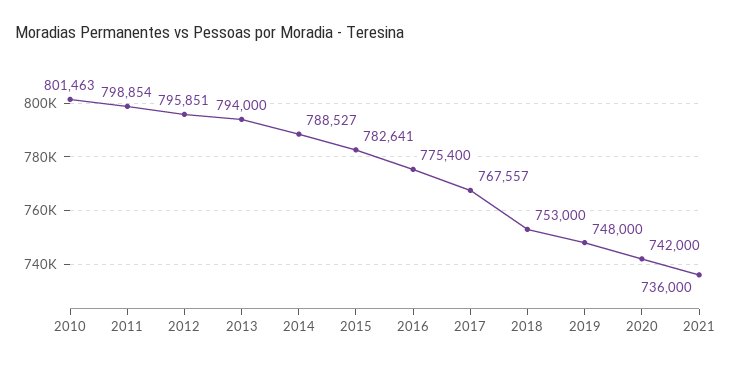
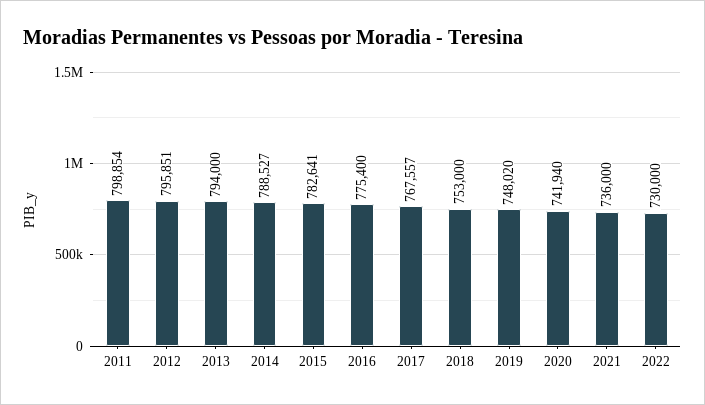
2010: 801463 -> none
2019: 748000 -> 748020
2020: 742000 -> 741940
2022: none -> 730000

